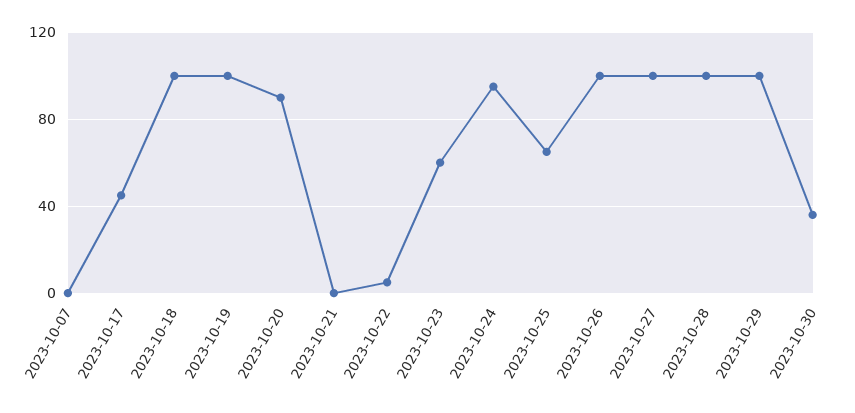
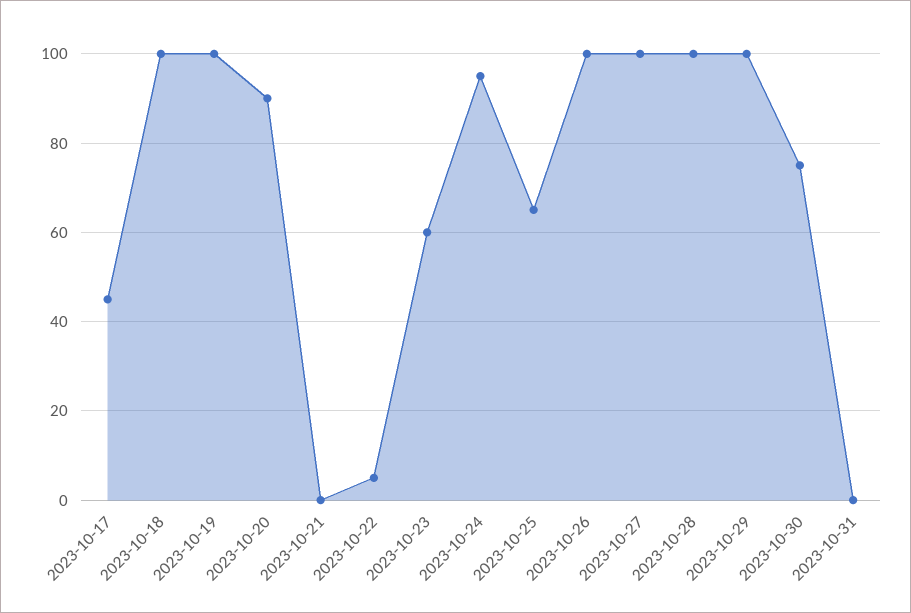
2023-10-07: 0 -> none
2023-10-30: 35 -> 75
2023-10-31: none -> 0

